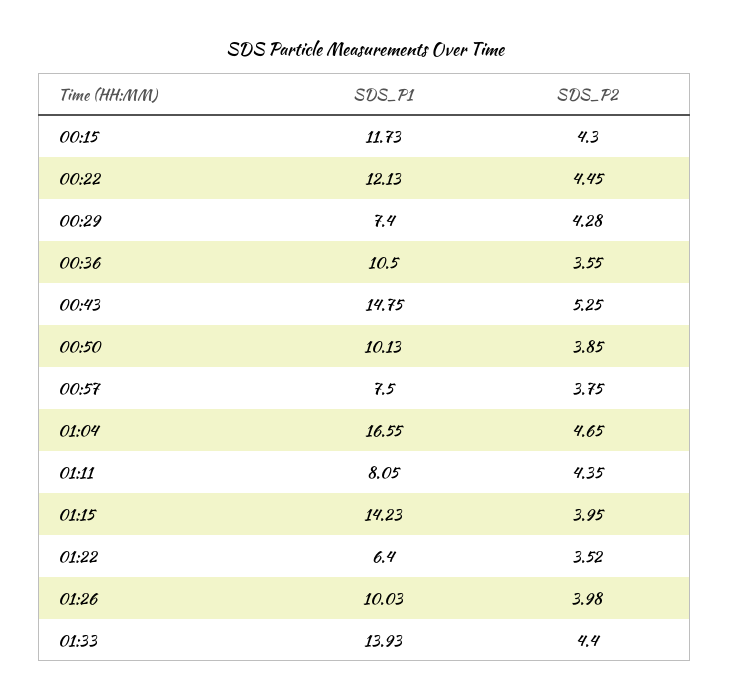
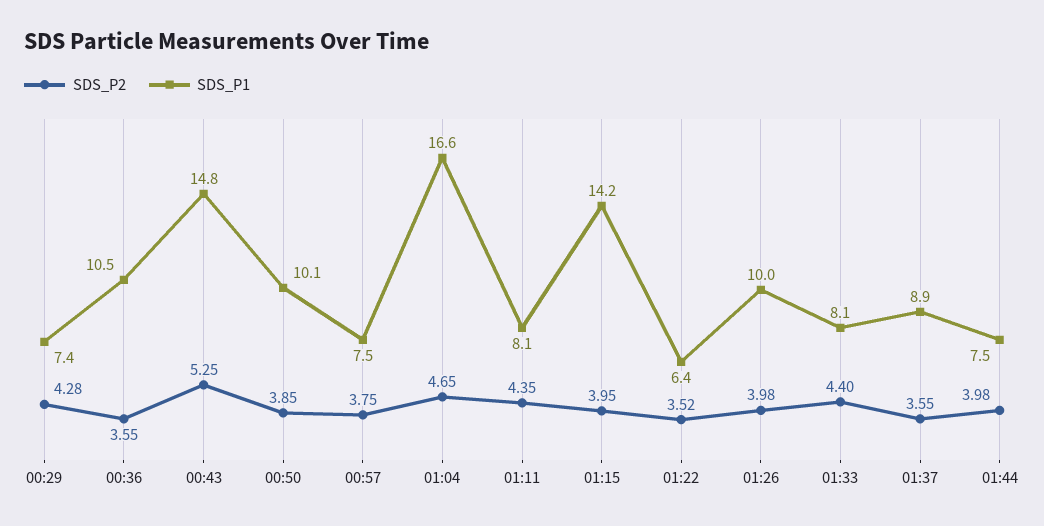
SDS_P1, 00:15: 11.73 -> none
SDS_P2, 00:15: 4.3 -> none
SDS_P1, 00:22: 12.13 -> none
SDS_P2, 00:22: 4.45 -> none
SDS_P1, 01:33: 13.93 -> 8.1
SDS_P2, 01:37: none -> 3.55
SDS_P1, 01:37: none -> 8.9
SDS_P2, 01:44: none -> 3.98
SDS_P1, 01:44: none -> 7.5

